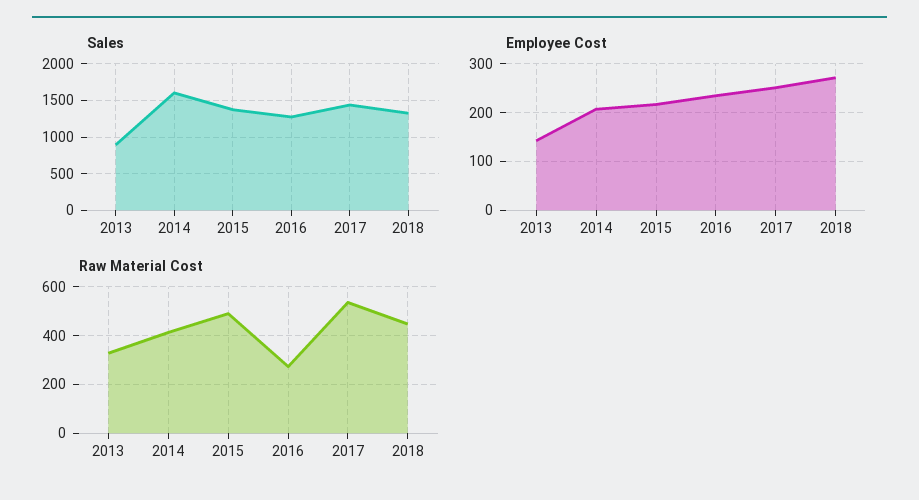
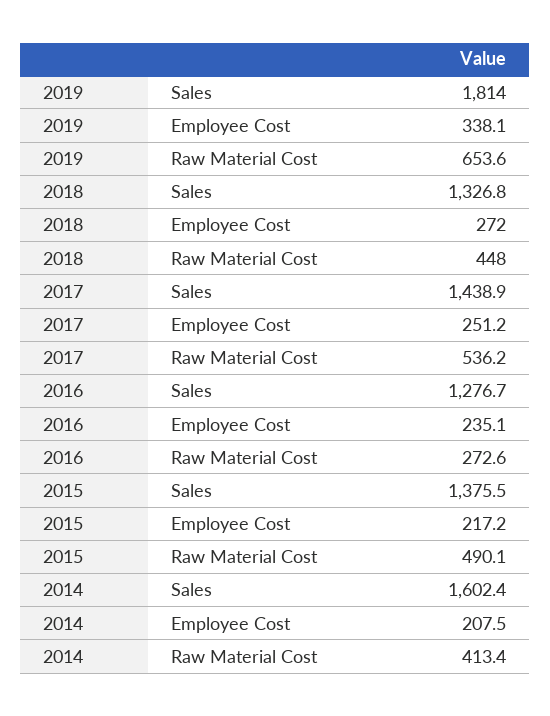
Sales, 2013: 900 -> none
Employee Cost, 2013: 140 -> none
Raw Material Cost, 2013: 325 -> none
Sales, 2019: none -> 1814
Employee Cost, 2019: none -> 338.1
Raw Material Cost, 2019: none -> 653.6

